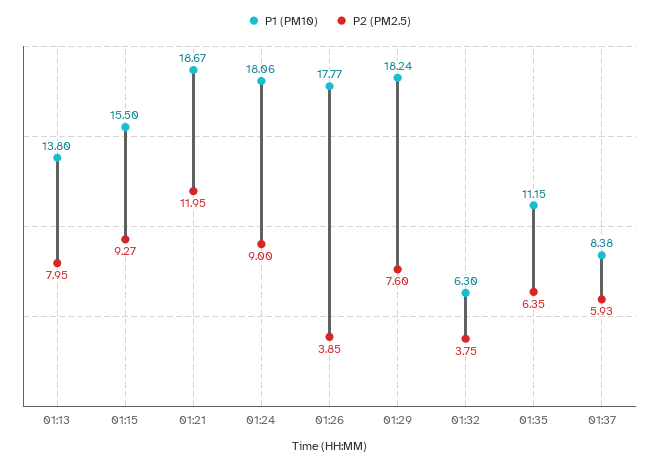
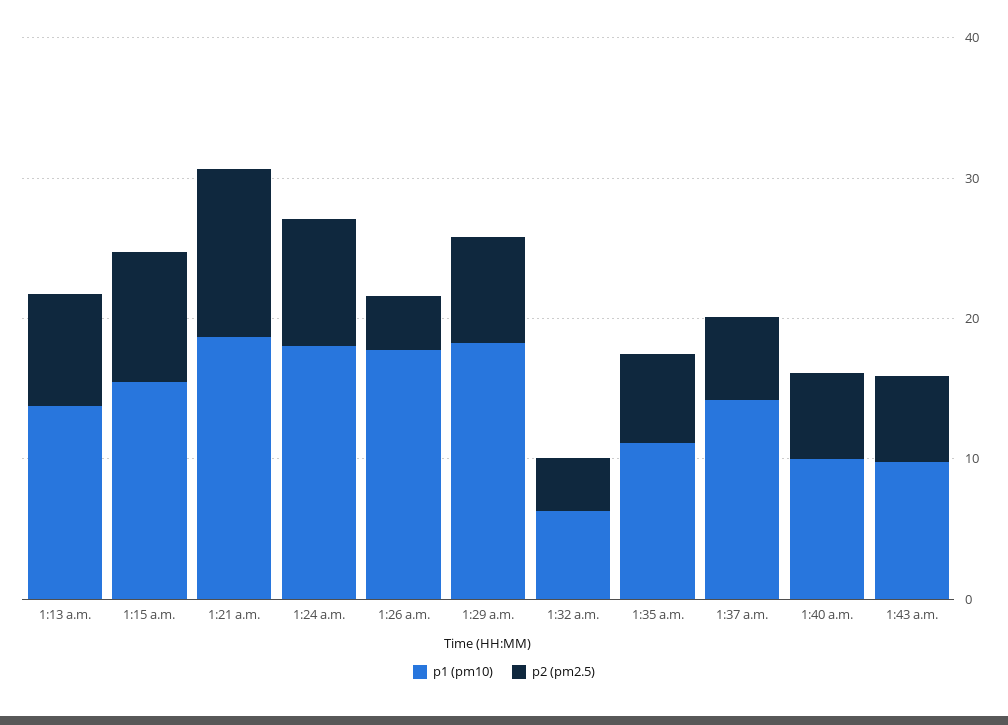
P1 (PM10), 01:37: 8.38 -> 14
P1 (PM10), 1:40 a.m.: none -> 10
P2 (PM2.5), 1:40 a.m.: none -> 6
P1 (PM10), 1:43 a.m.: none -> 10
P2 (PM2.5), 1:43 a.m.: none -> 6

